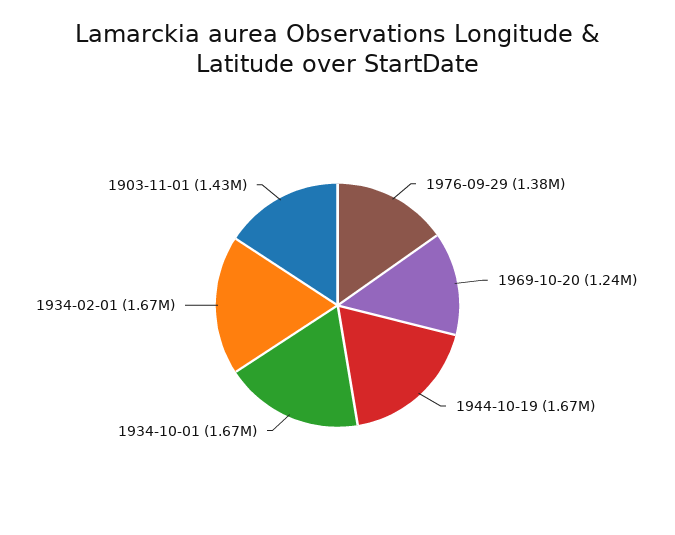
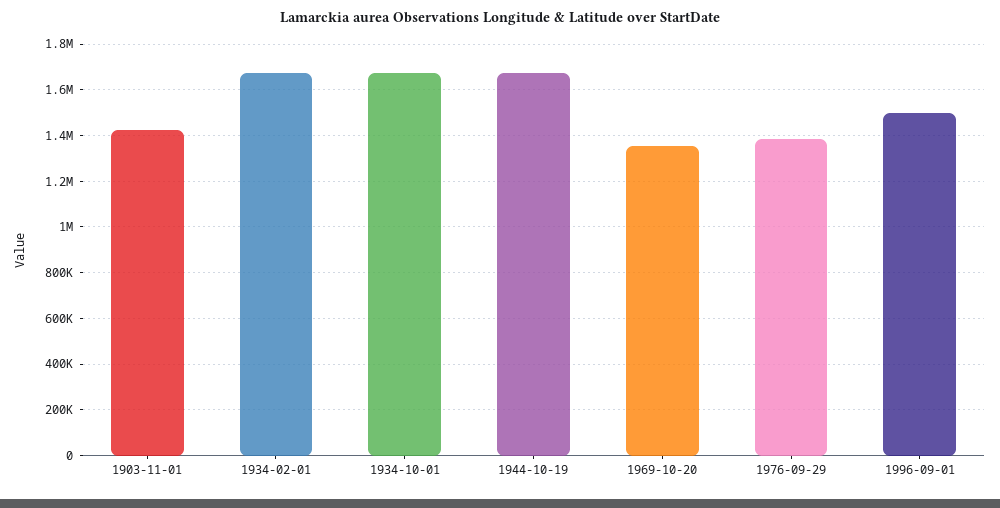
1969-10-20: 1240000 -> 1350000
1996-09-01: none -> 1500000

